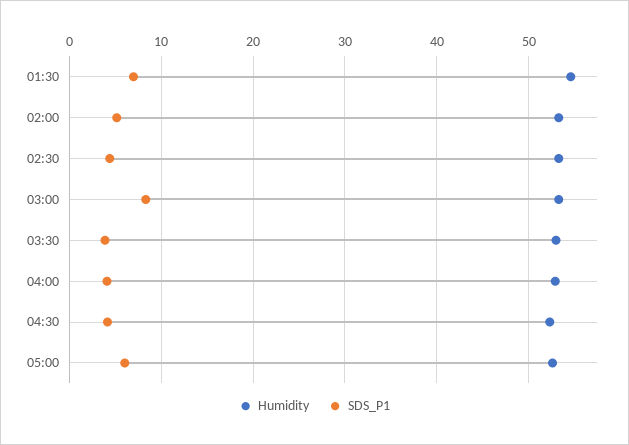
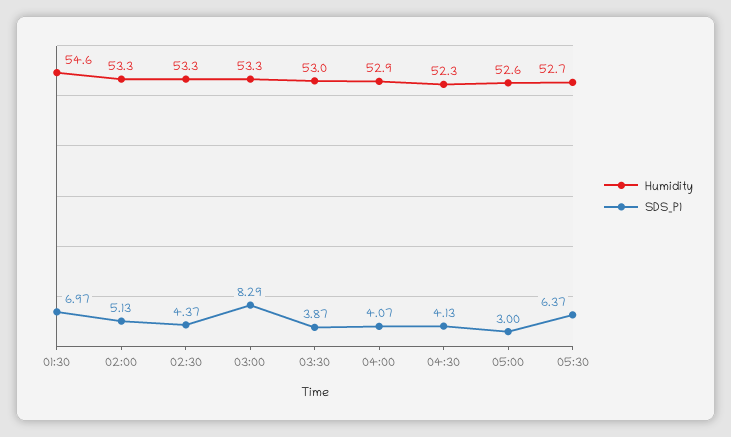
SDS_P1, 05:00: 6 -> 3
Humidity, 05:30: none -> 52.7
SDS_P1, 05:30: none -> 6.37

